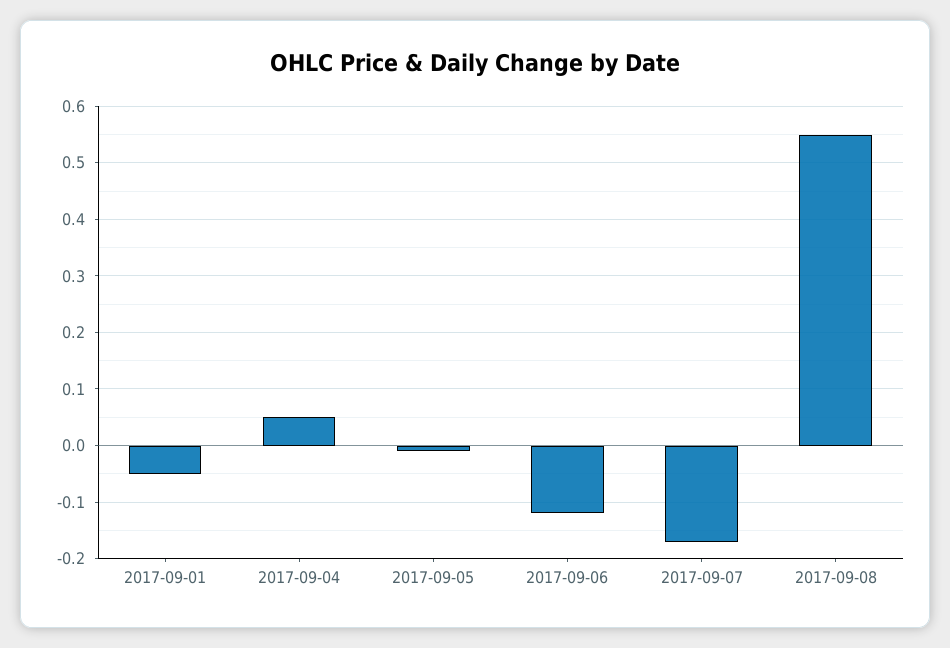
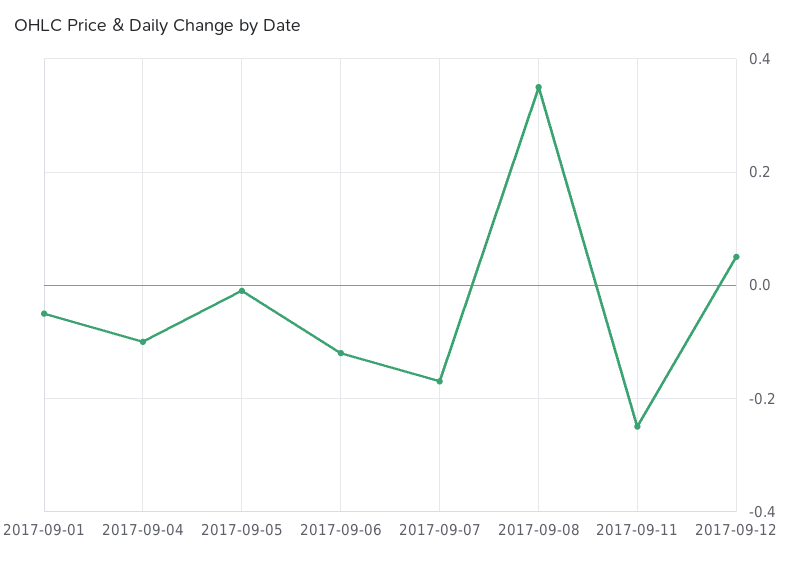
2017-09-04: 0.05 -> -0.1
2017-09-08: 0.55 -> 0.35
2017-09-11: none -> -0.25
2017-09-12: none -> 0.05

